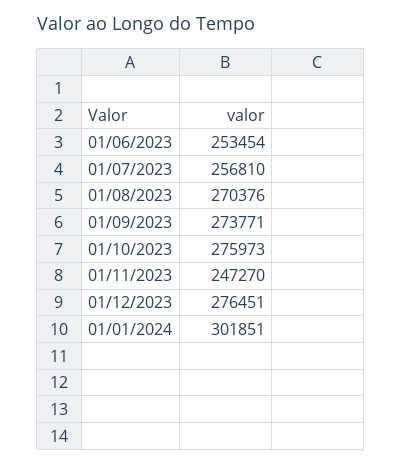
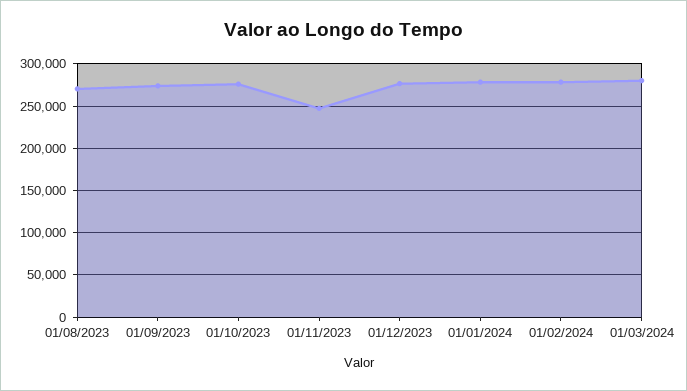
01/06/2023: 253454 -> none
01/07/2023: 256810 -> none
01/01/2024: 301851 -> 280000
01/02/2024: none -> 280000
01/03/2024: none -> 280000

